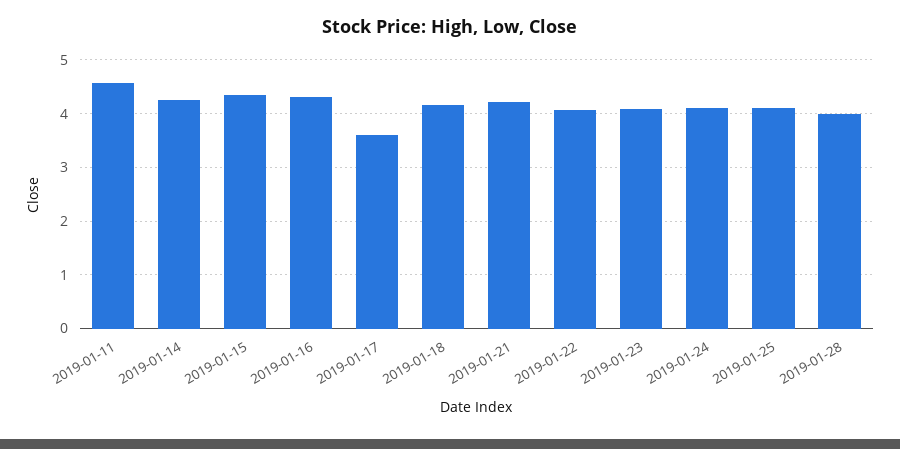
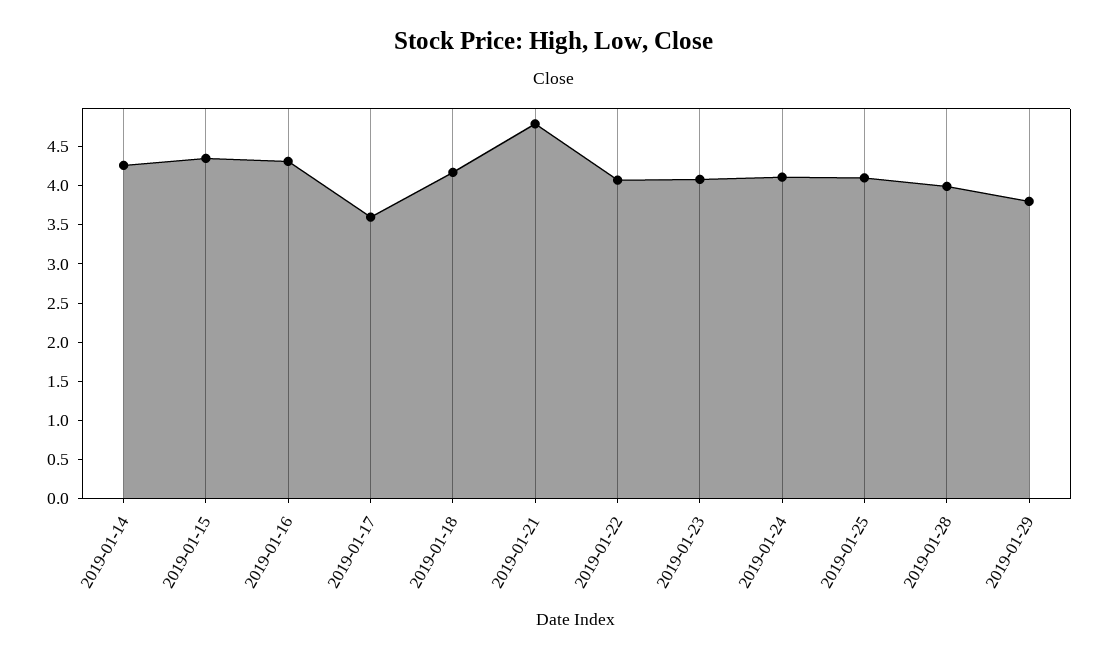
2019-01-11: 4.6 -> none
2019-01-21: 4.2 -> 4.75
2019-01-29: none -> 3.75

